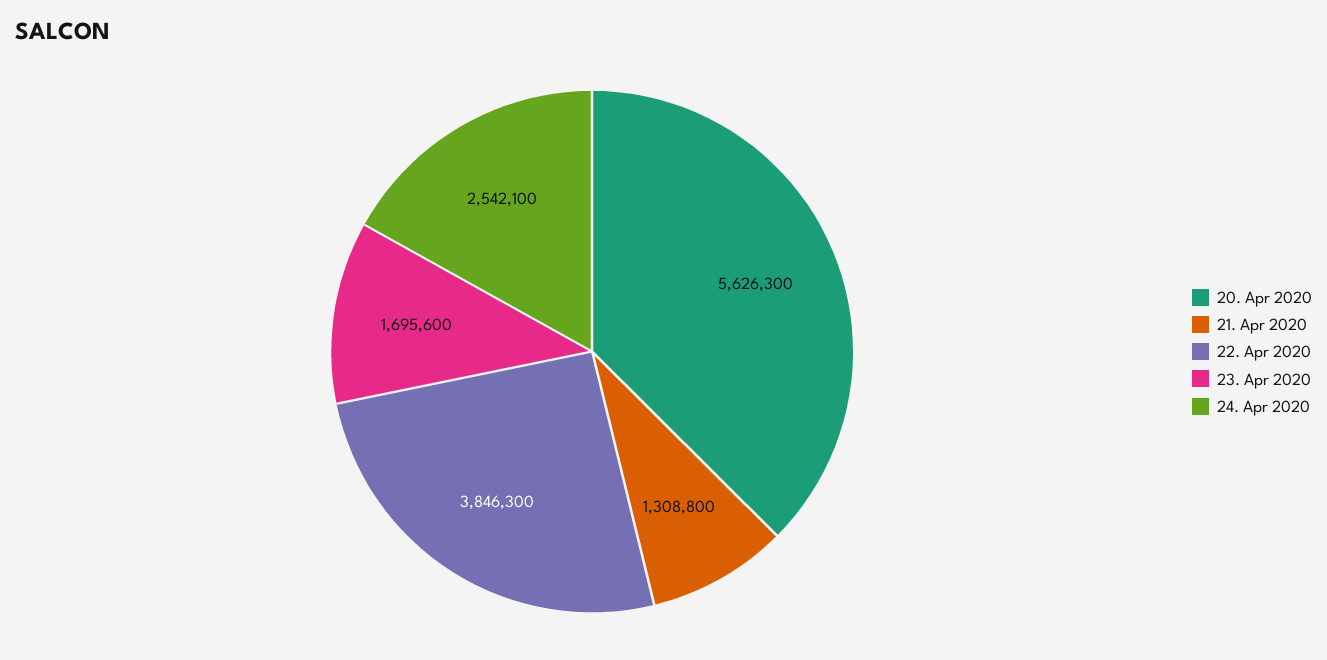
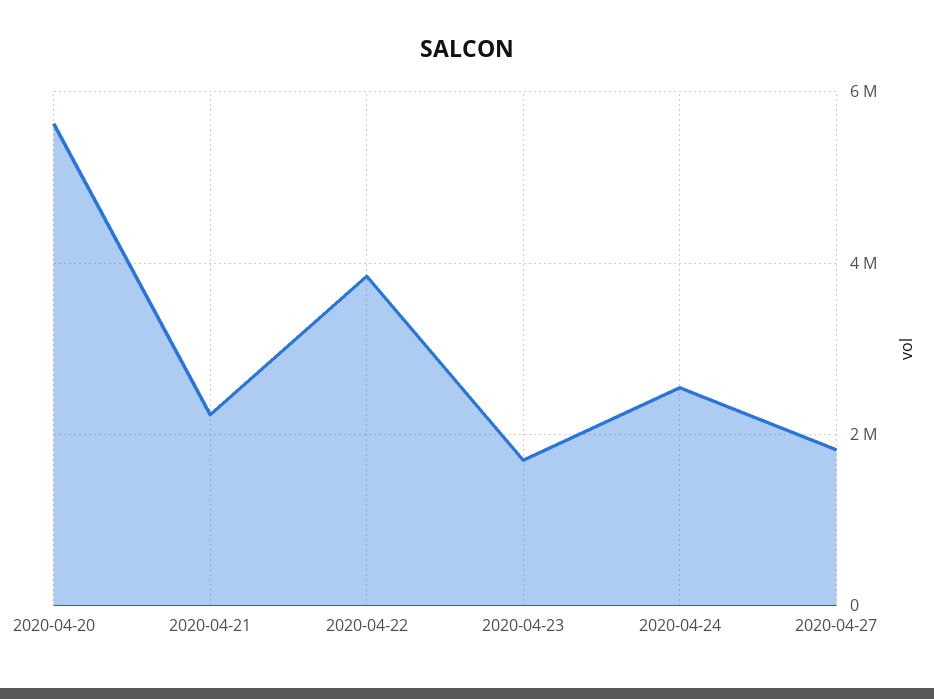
21. Apr 2020: 1308800 -> 2200000
2020-04-27: none -> 1800000

